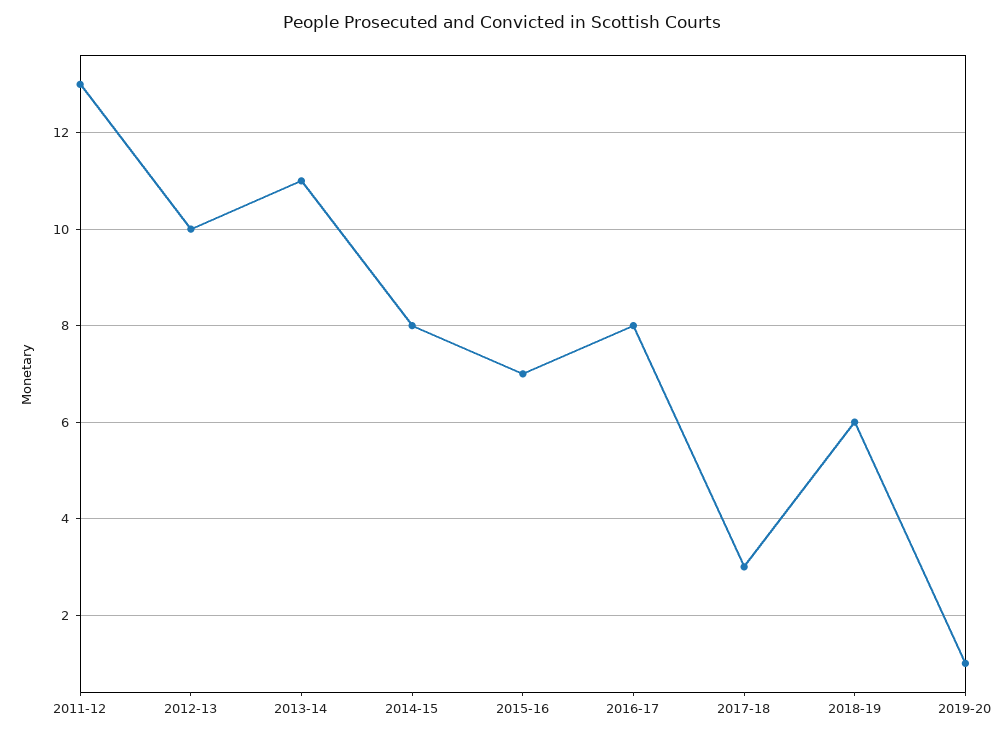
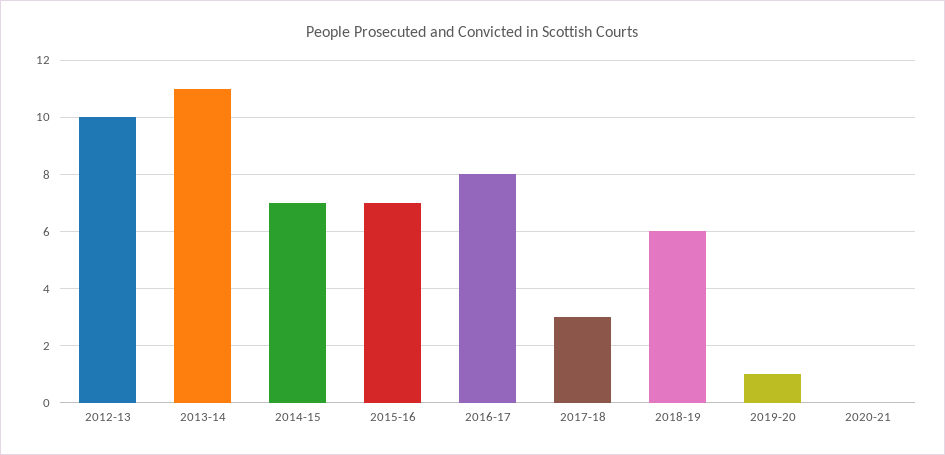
2011-12: 13 -> none
2014-15: 8 -> 7
2020-21: none -> 0

